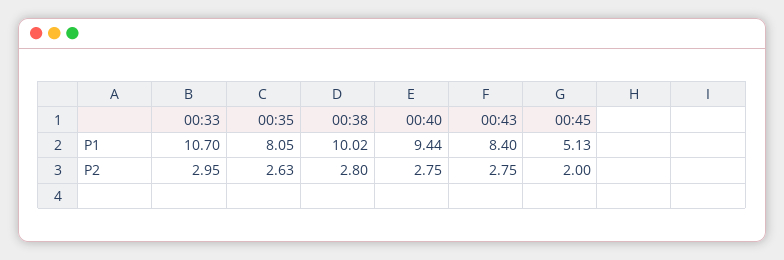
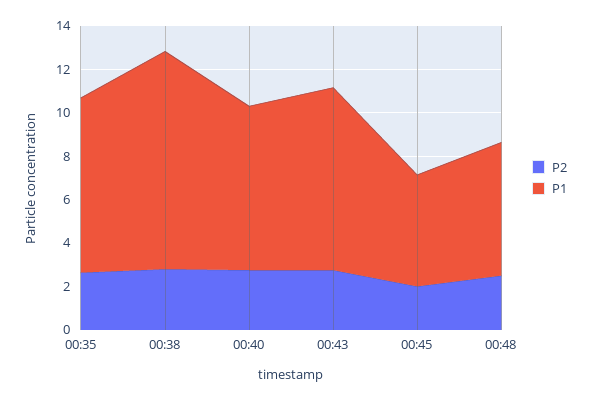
P1, 00:33: 10.7 -> none
P1, 00:40: 9.44 -> 7.5
P2, 00:33: 2.95 -> none
P2, 00:48: none -> 2.5
P1, 00:48: none -> 6

